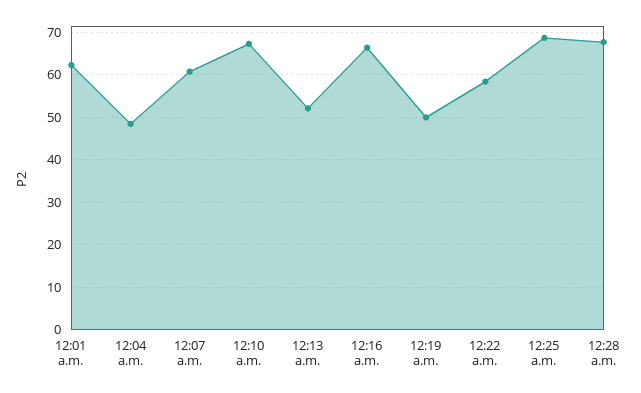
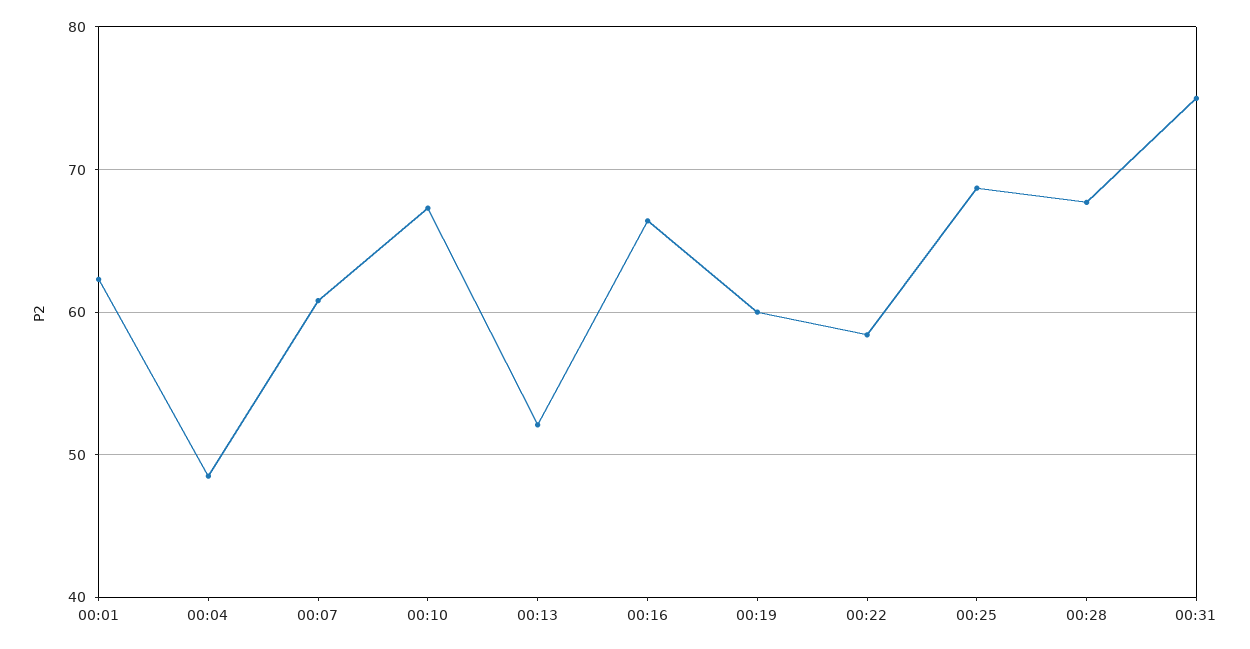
12:19 a.m.: 50 -> 60
00:31: none -> 75

